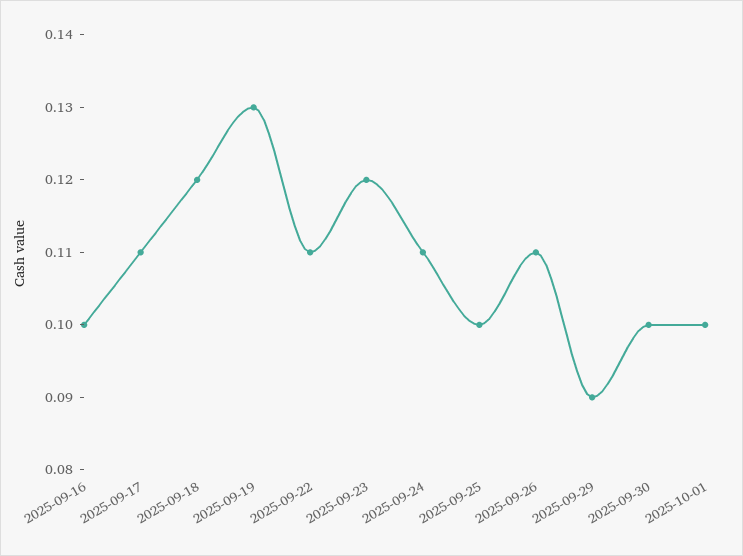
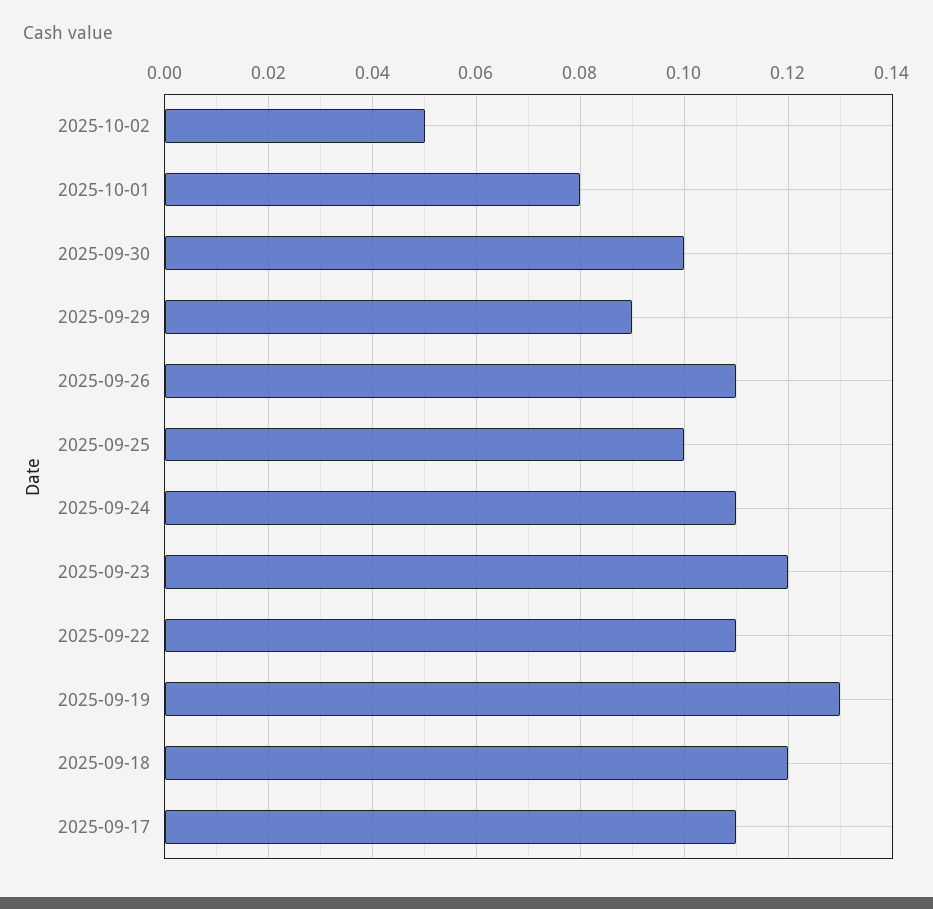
2025-09-16: 0.1 -> none
2025-10-01: 0.1 -> 0.08
2025-10-02: none -> 0.05

